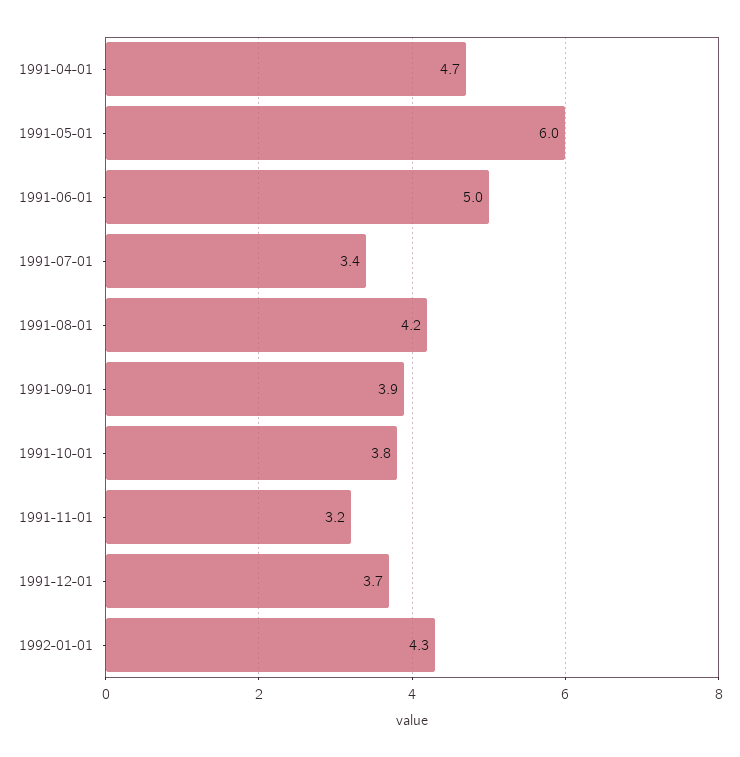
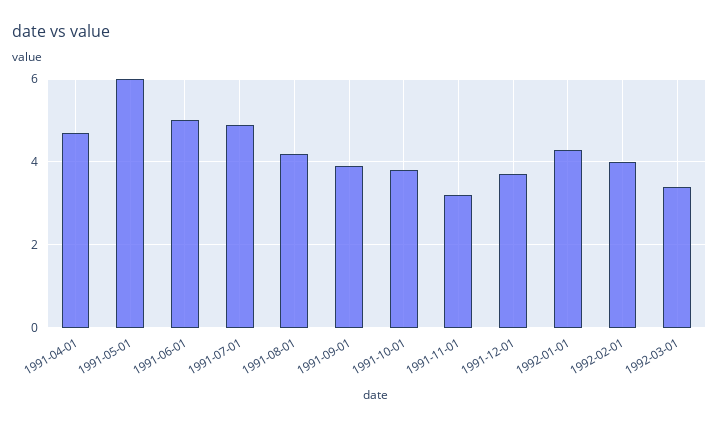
1991-07-01: 3.4 -> 5
1992-02-01: none -> 4
1992-03-01: none -> 3.5

